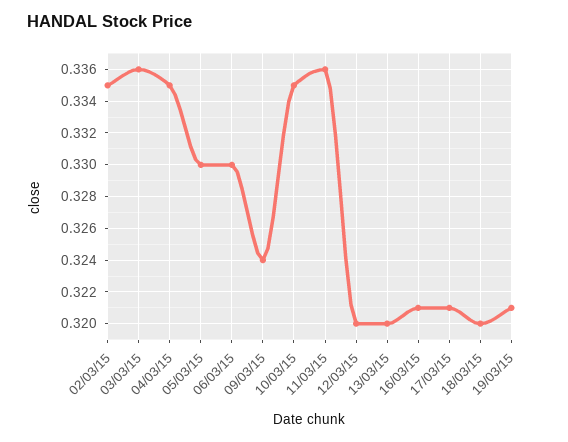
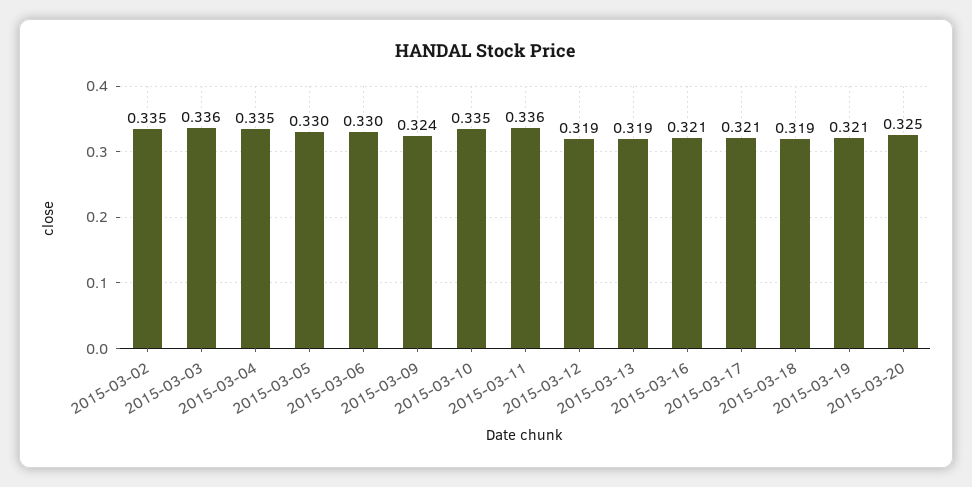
12/03/15: 0.32 -> 0.319
13/03/15: 0.32 -> 0.319
18/03/15: 0.32 -> 0.319
2015-03-20: none -> 0.325

